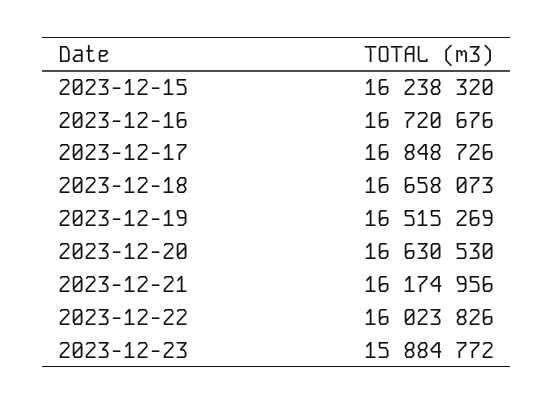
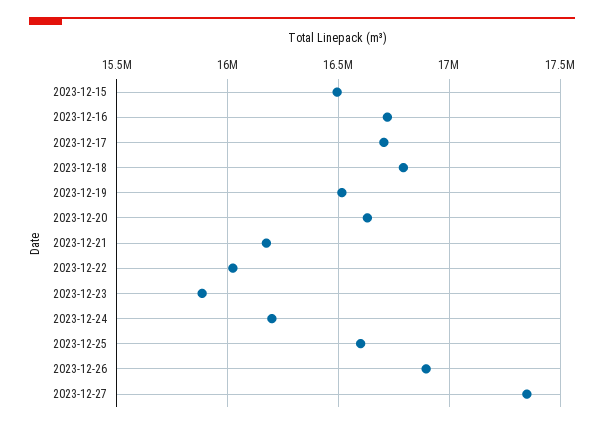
2023-12-15: 16238320 -> 16500000
2023-12-17: 16848726 -> 16700000
2023-12-18: 16658073 -> 16800000
2023-12-24: none -> 16200000
2023-12-25: none -> 16600000
2023-12-26: none -> 16900000
2023-12-27: none -> 17350000

